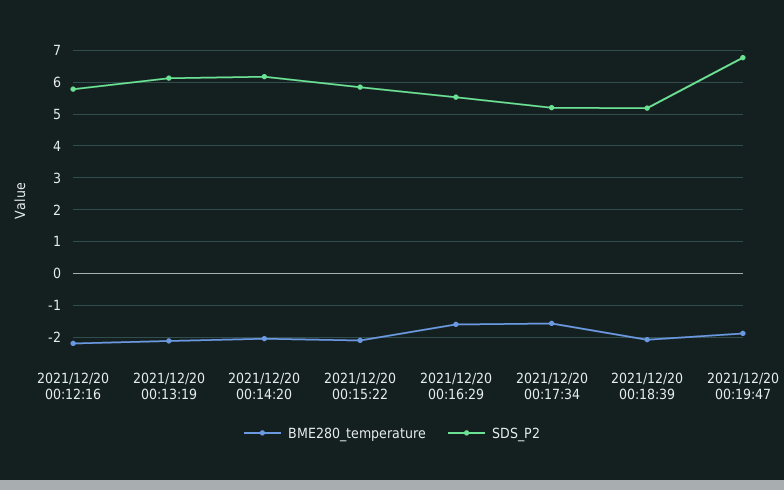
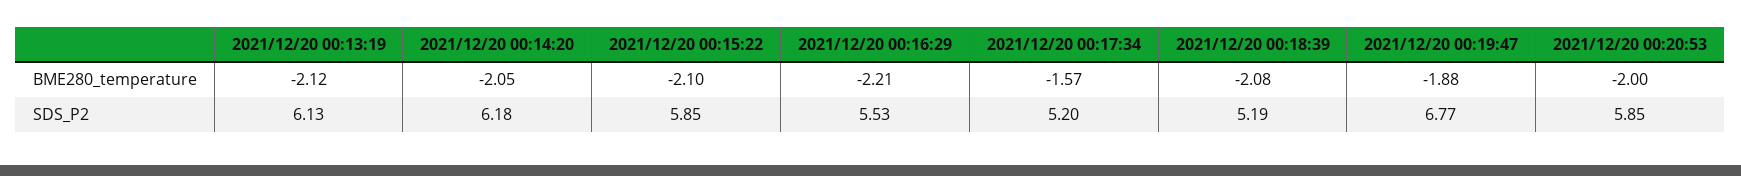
BME280_temperature, 2021/12/20 00:12:16: -2.2 -> none
SDS_P2, 2021/12/20 00:12:16: 5.8 -> none
BME280_temperature, 2021/12/20 00:16:29: -1.6 -> -2.21
BME280_temperature, 2021/12/20 00:20:53: none -> -2
SDS_P2, 2021/12/20 00:20:53: none -> 5.85

